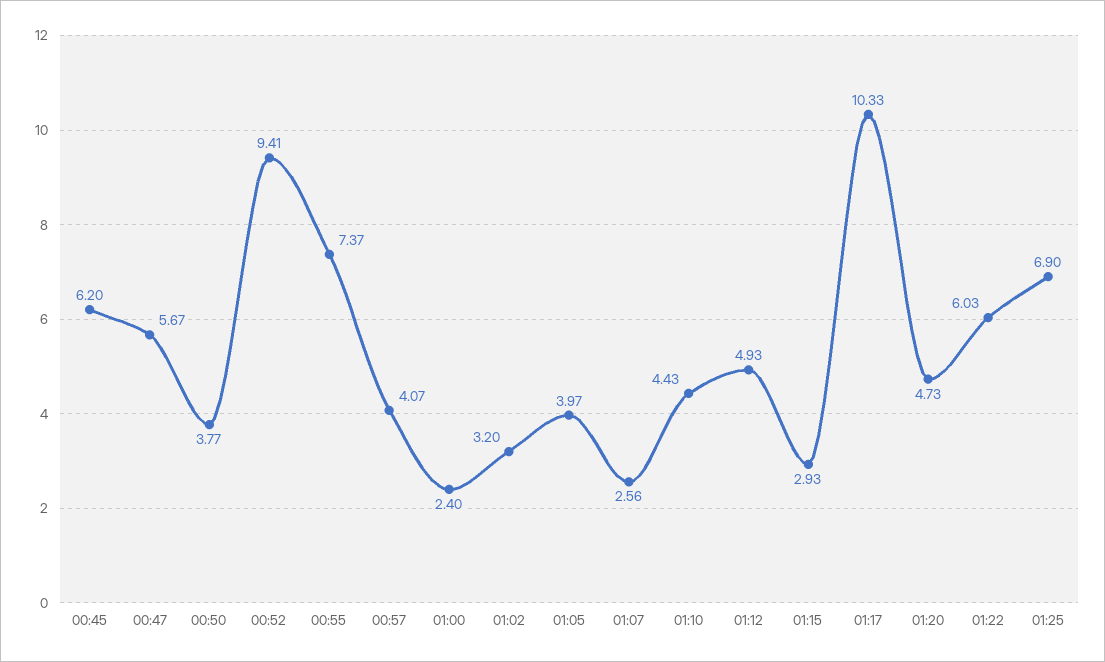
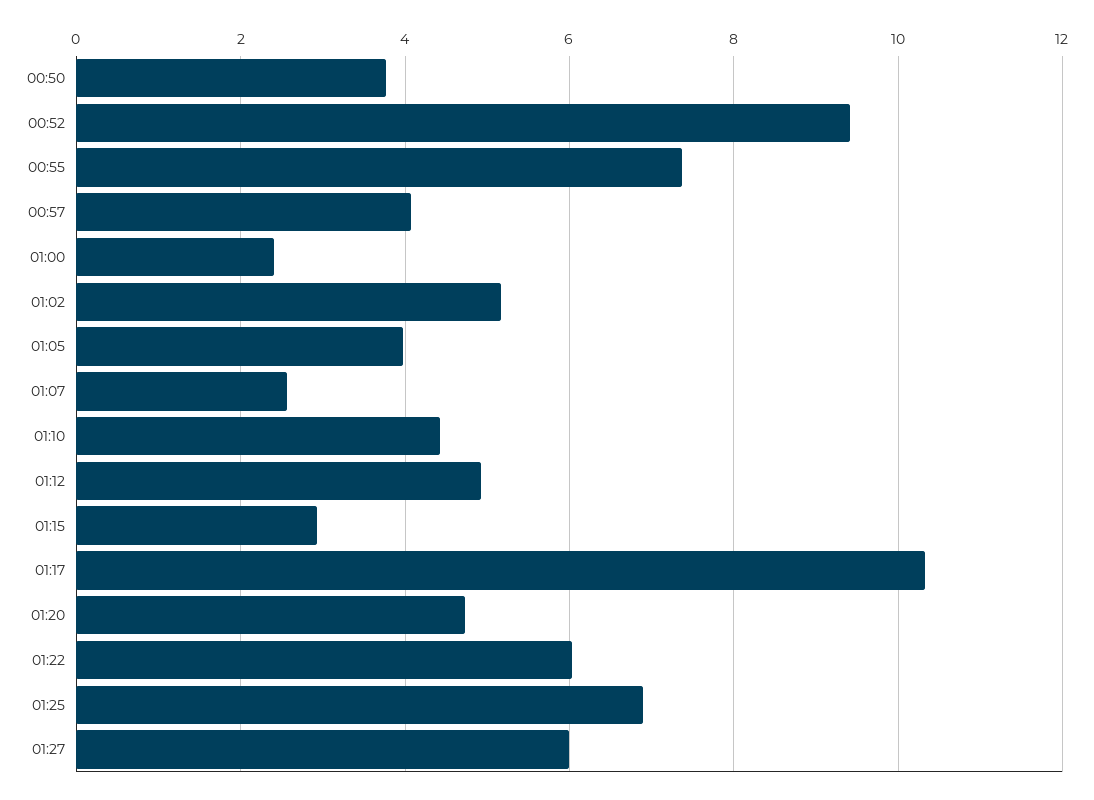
00:45: 6.2 -> none
00:47: 5.67 -> none
01:02: 3.2 -> 5.2
01:27: none -> 6

